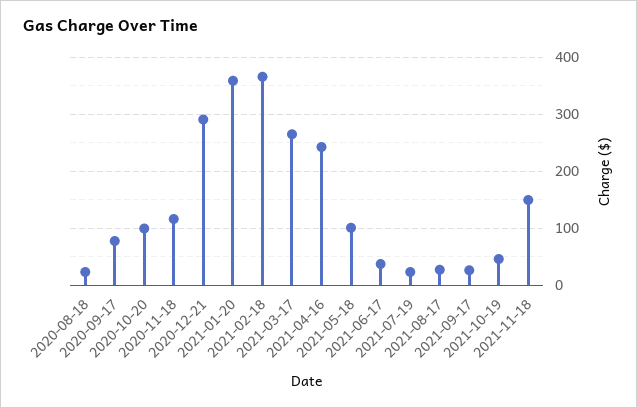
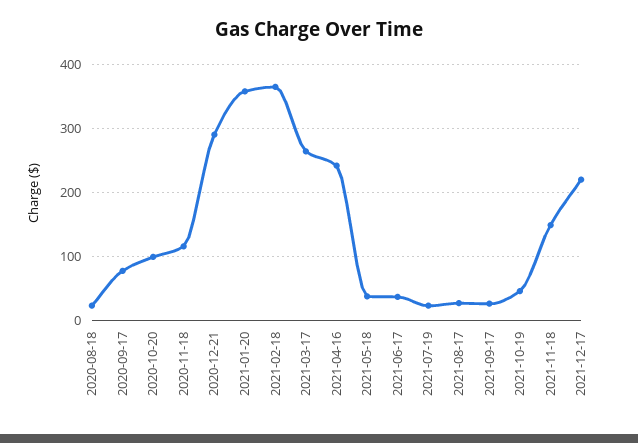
2021-05-18: 100 -> 40
2021-12-17: none -> 220

